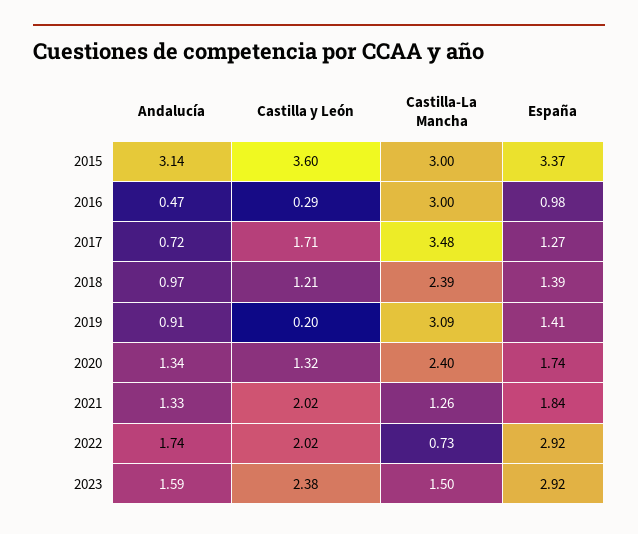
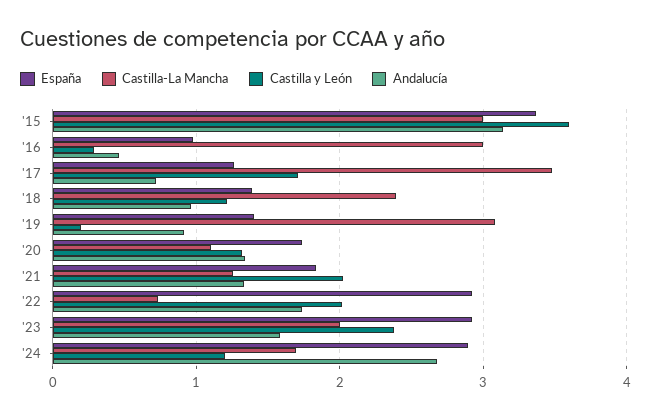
Castilla-La Mancha, 2020: 2.4 -> 1.1
Castilla-La Mancha, 2023: 1.5 -> 2
España, '24: none -> 2.9
Castilla-La Mancha, '24: none -> 1.7
Castilla y León, '24: none -> 1.2
Andalucía, '24: none -> 2.7

